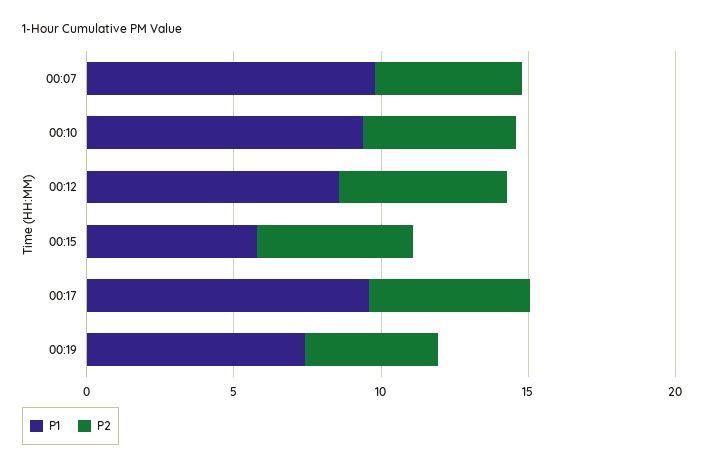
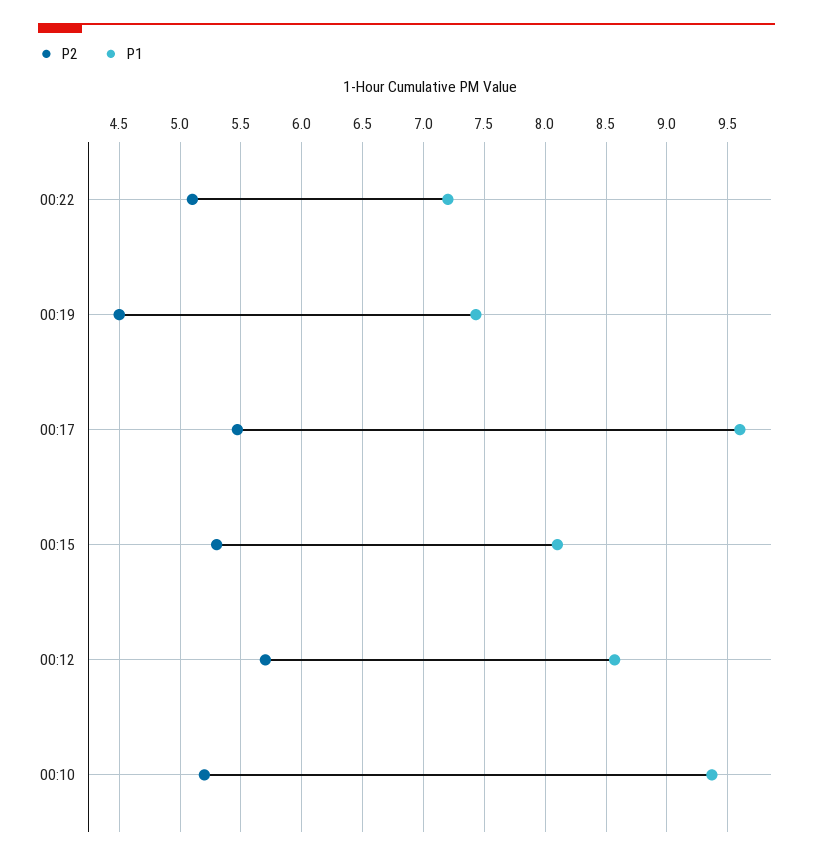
P1, 00:07: 10 -> none
P2, 00:07: 5 -> none
P1, 00:15: 6 -> 8.1
P2, 00:22: none -> 5.1
P1, 00:22: none -> 7.2

